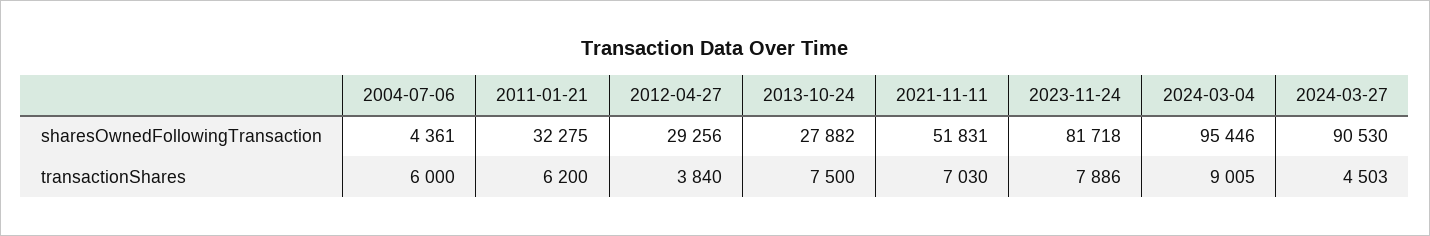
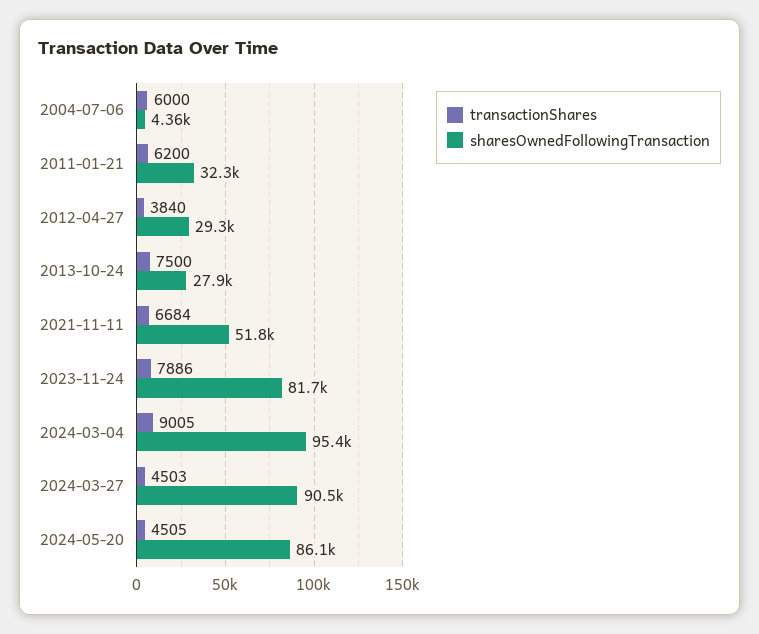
transactionShares, 2021-11-11: 7030 -> 6684
transactionShares, 2024-05-20: none -> 4505
sharesOwnedFollowingTransaction, 2024-05-20: none -> 86100

